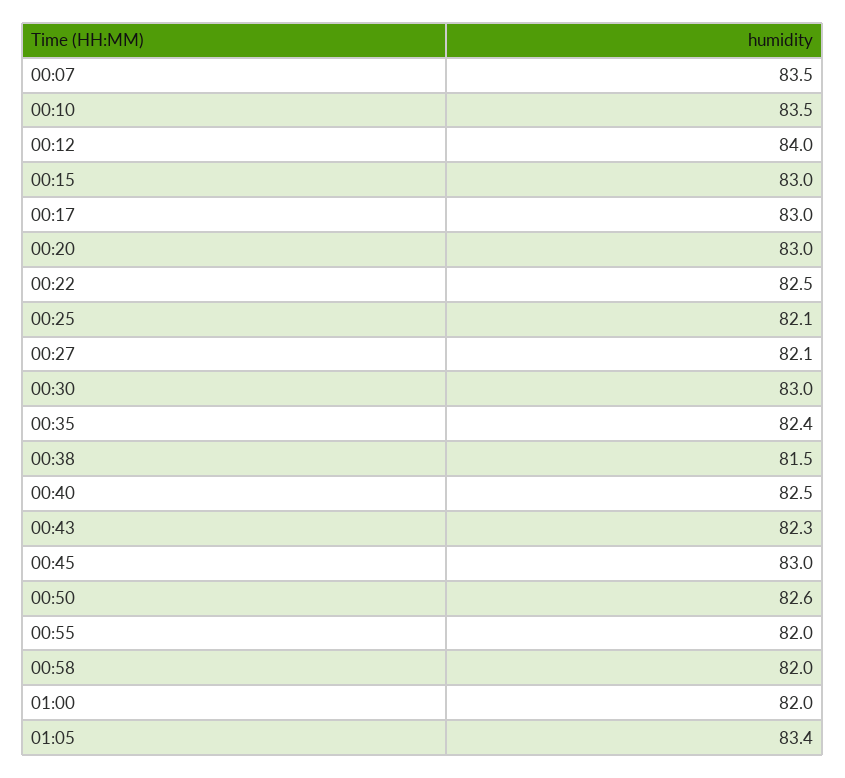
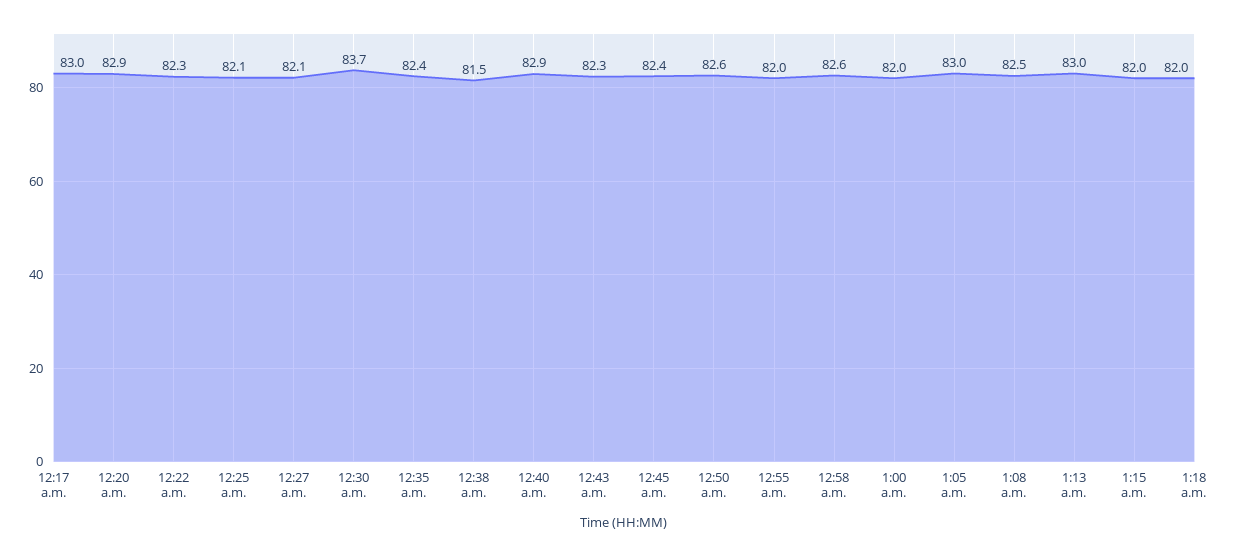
00:07: 83.5 -> none
00:10: 83.5 -> none
00:12: 84 -> none
00:15: 83 -> none
00:20: 83 -> 82.9
00:22: 82.5 -> 82.3
00:30: 83 -> 83.7
00:40: 82.5 -> 82.9
00:45: 83 -> 82.4
00:58: 82 -> 82.6
01:05: 83.4 -> 83
1:08 a.m.: none -> 82.5
1:13 a.m.: none -> 83
1:15 a.m.: none -> 82
1:18 a.m.: none -> 82

